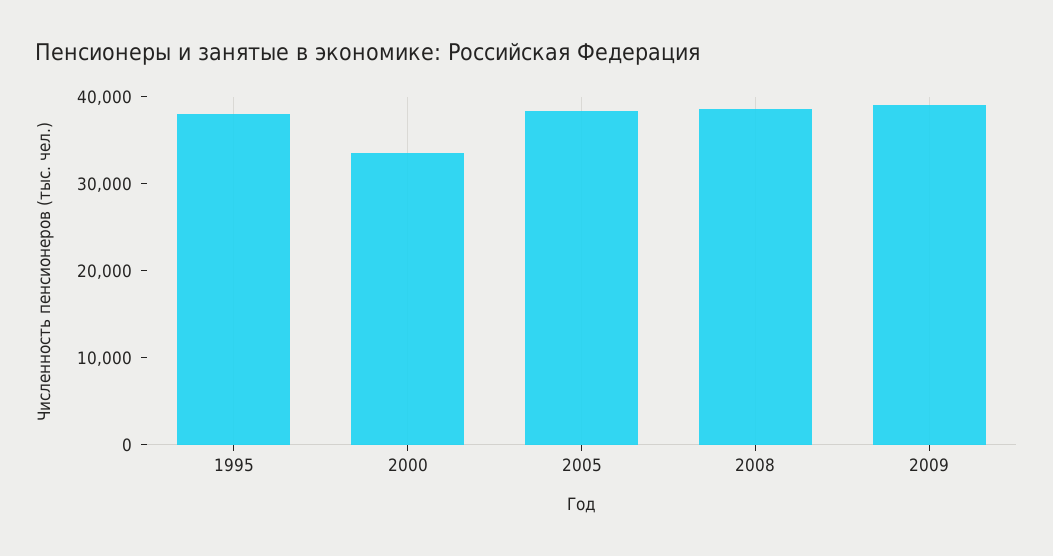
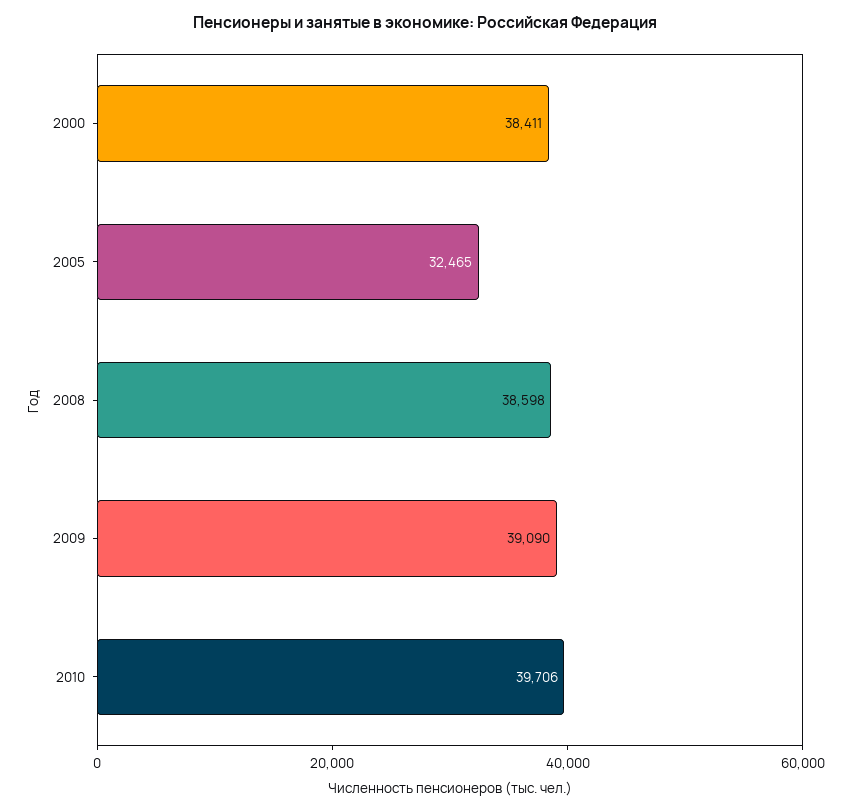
1995: 38000 -> none
2000: 34000 -> 38411
2005: 38000 -> 32465
2010: none -> 39706

